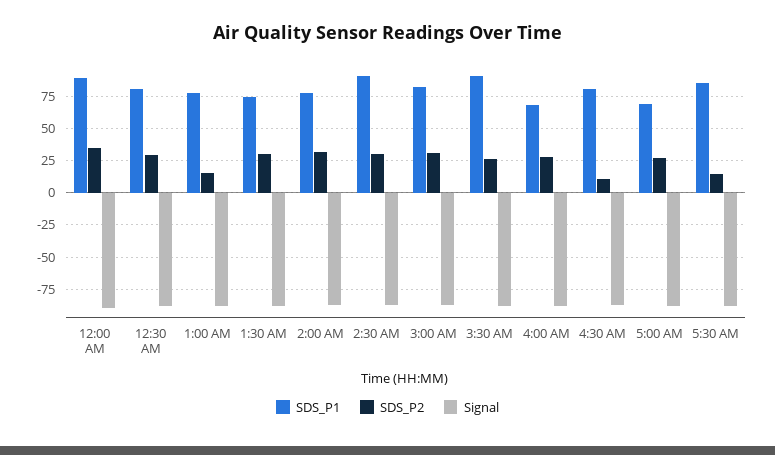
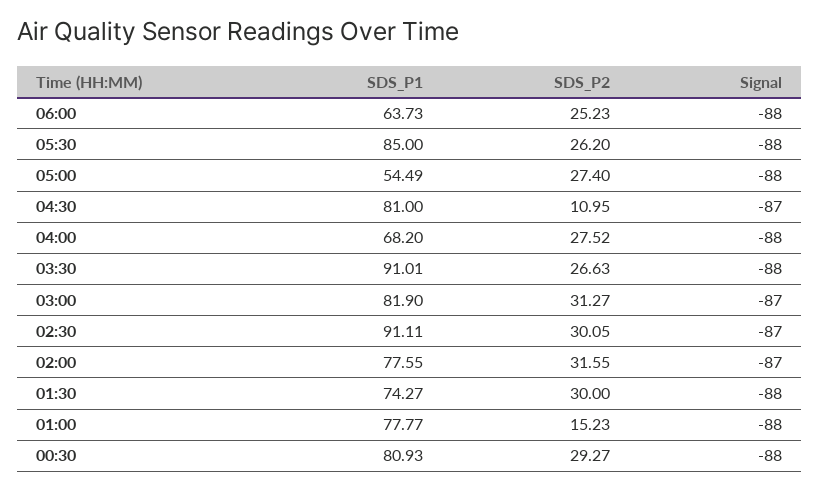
SDS_P1, 12:00 AM: 90 -> none
SDS_P2, 12:00 AM: 35 -> none
Signal, 12:00 AM: -90 -> none
SDS_P1, 5:00 AM: 70 -> 54.49
SDS_P2, 5:30 AM: 15 -> 26.2
SDS_P1, 06:00: none -> 63.73
SDS_P2, 06:00: none -> 25.23
Signal, 06:00: none -> -88

